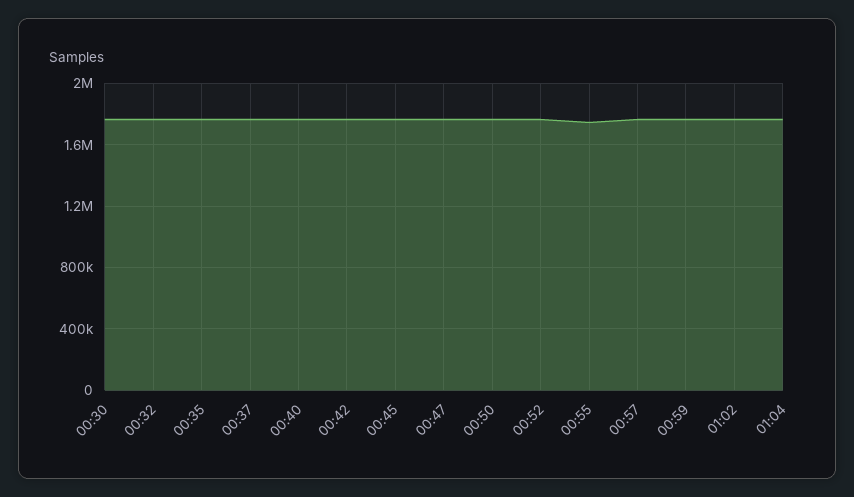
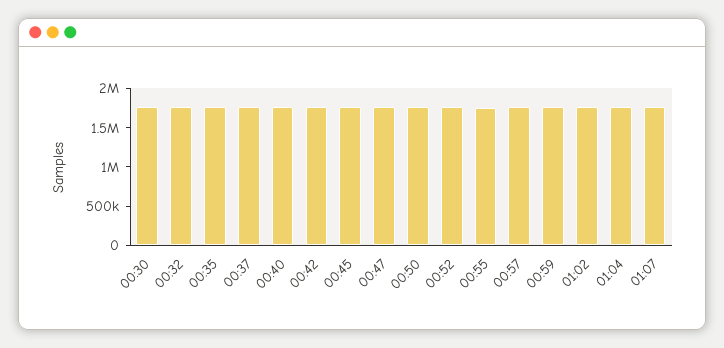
01:07: none -> 1750000

